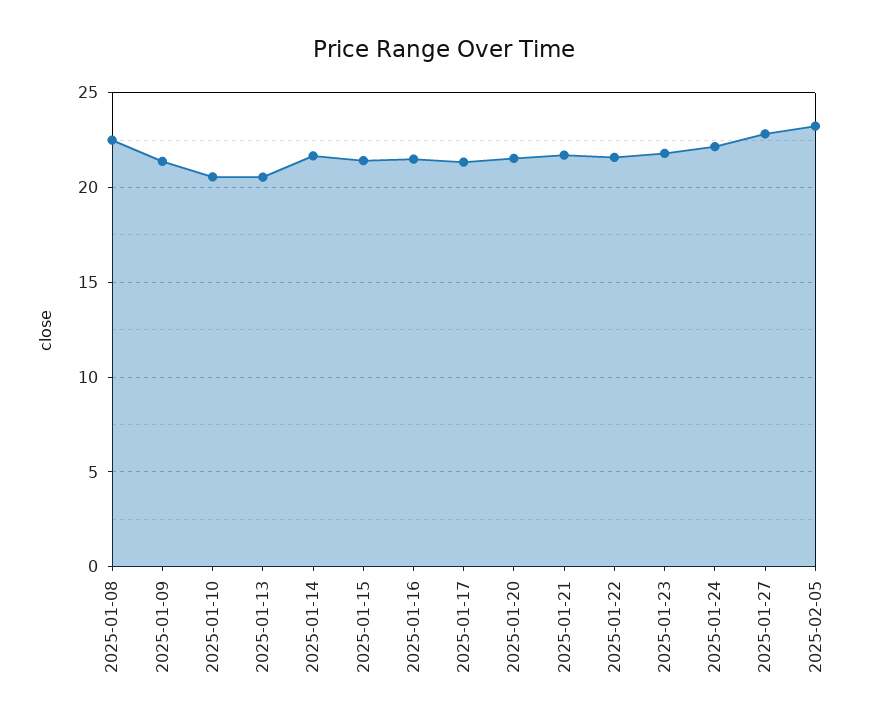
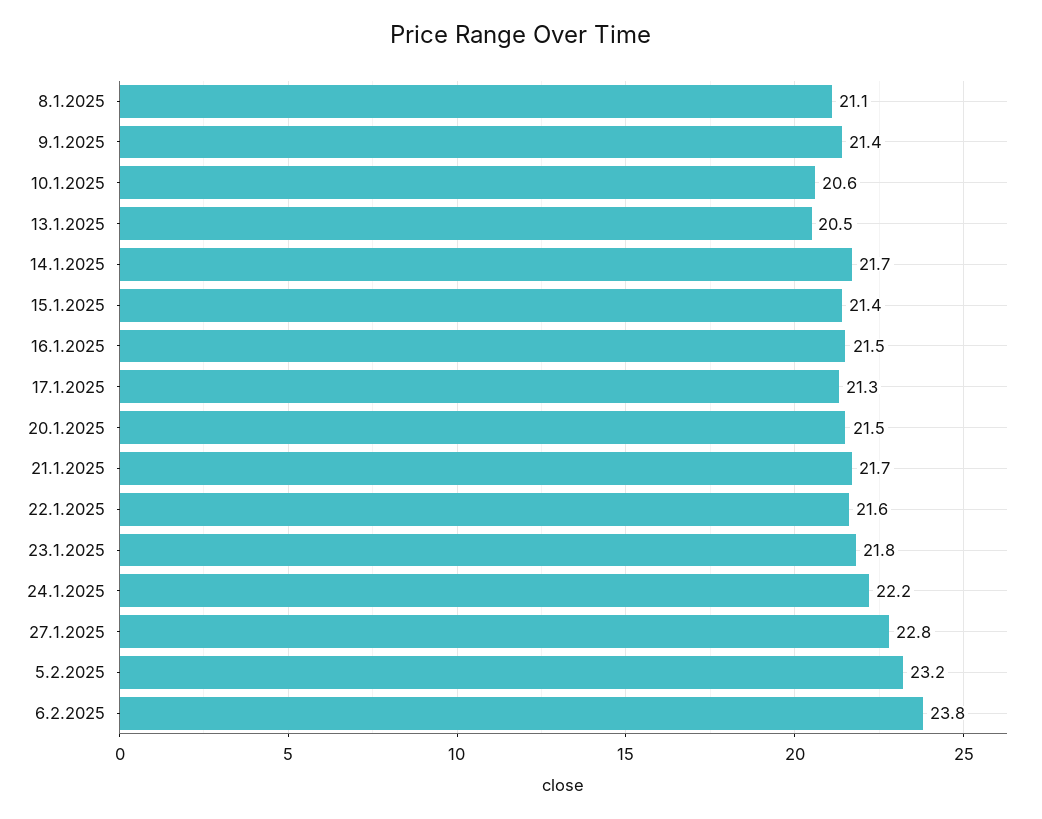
2025-01-08: 22.5 -> 21.1
6.2.2025: none -> 23.8

